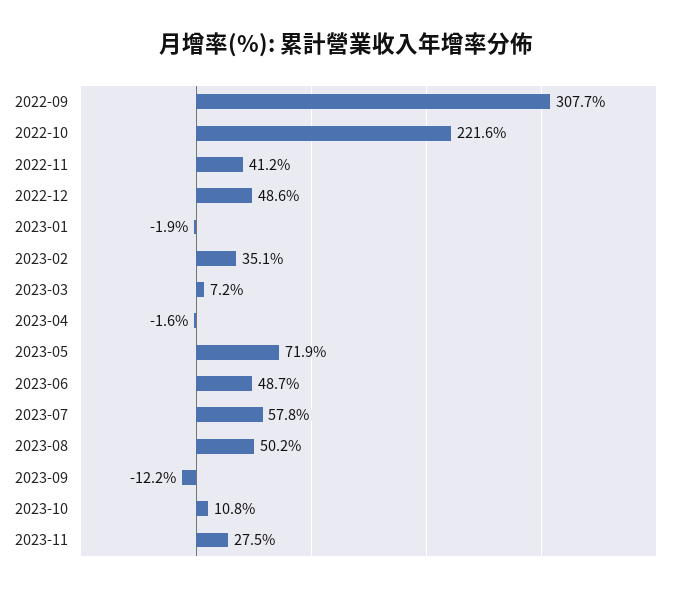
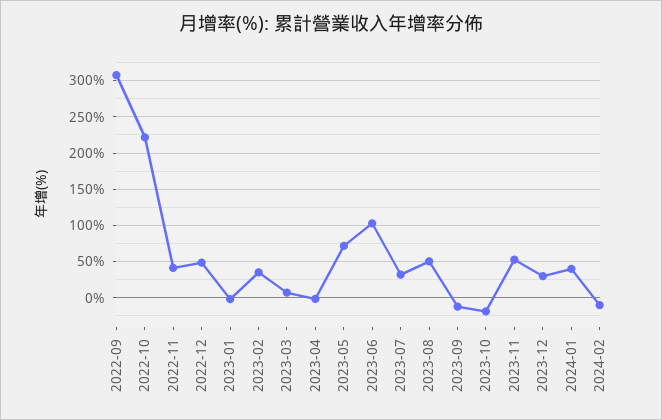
2023-06: 48.7 -> 100
2023-07: 57.8 -> 30
2023-10: 10.8 -> -20
2023-11: 27.5 -> 50
2023-12: none -> 30
2024-01: none -> 40
2024-02: none -> -10

